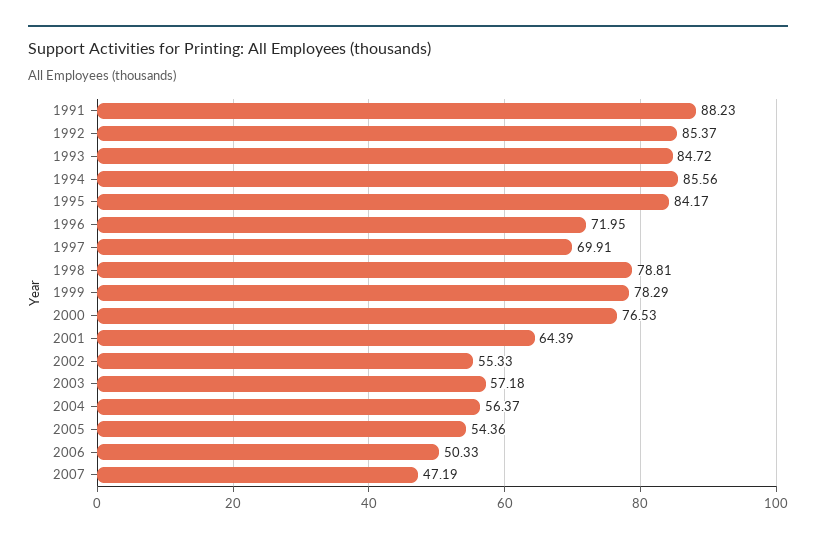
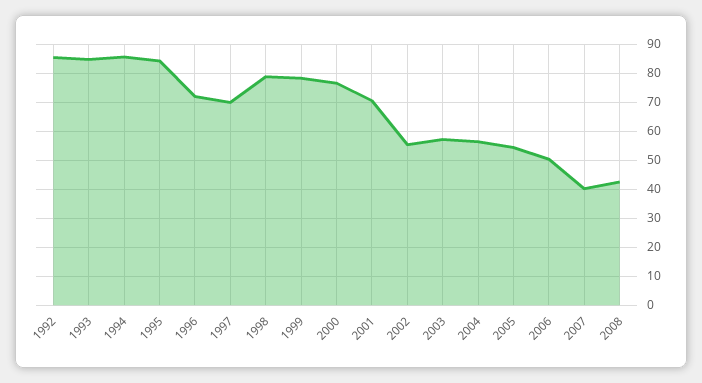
1991: 88.23 -> none
2001: 64.39 -> 70
2007: 47.19 -> 40
2008: none -> 42.5

